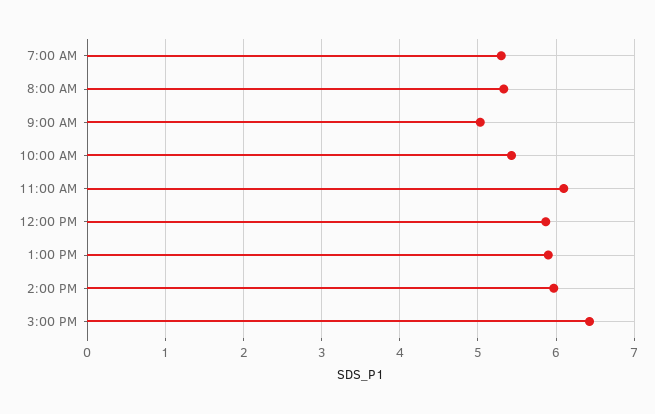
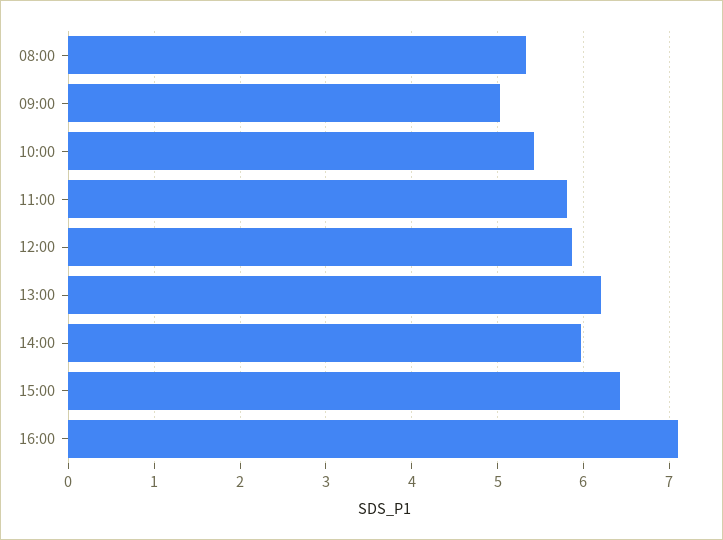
7:00 AM: 5.3 -> none
11:00 AM: 6.1 -> 5.8
1:00 PM: 5.9 -> 6.2
16:00: none -> 7.1

